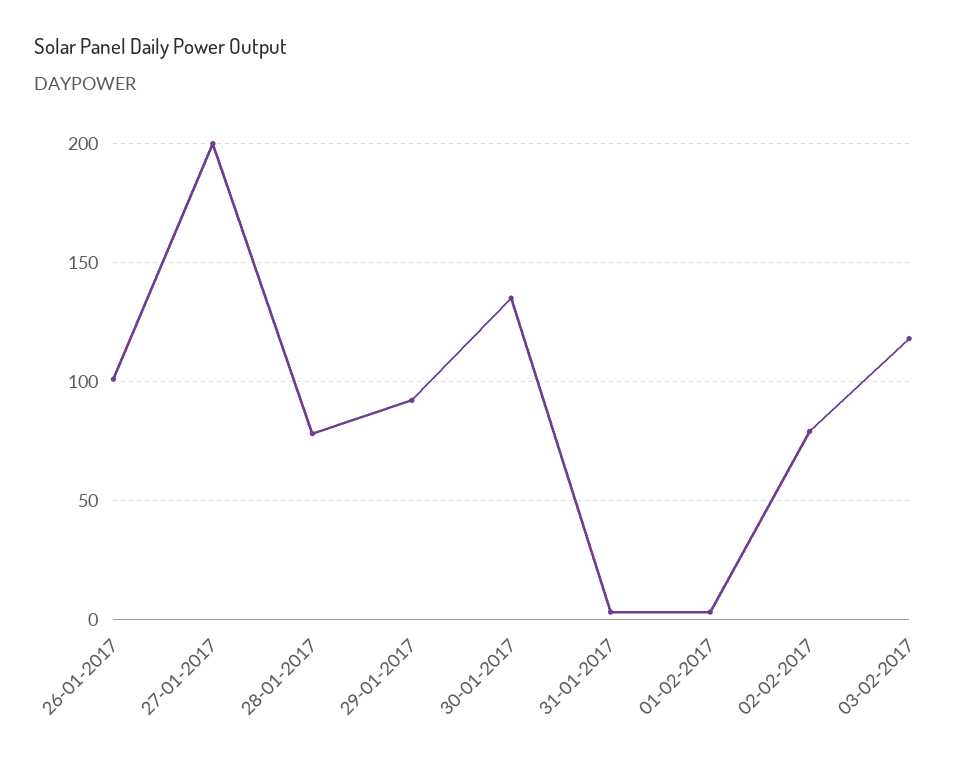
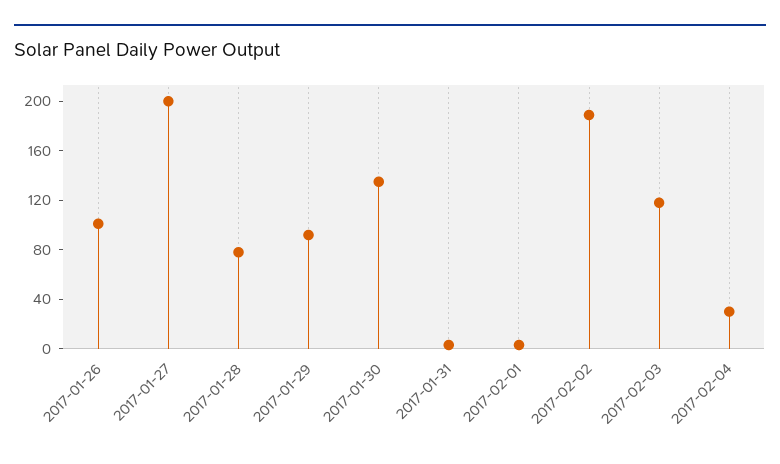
02-02-2017: 80 -> 190
2017-02-04: none -> 30

